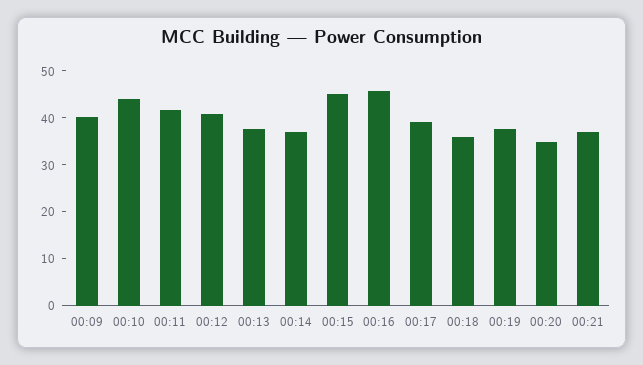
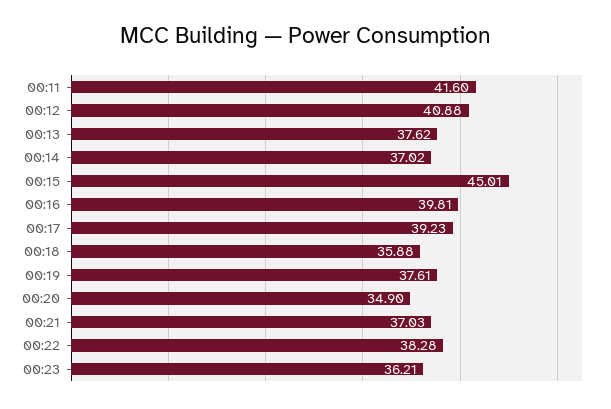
00:09: 40 -> none
00:10: 44 -> none
00:16: 46 -> 39.81
00:22: none -> 38.28
00:23: none -> 36.21

